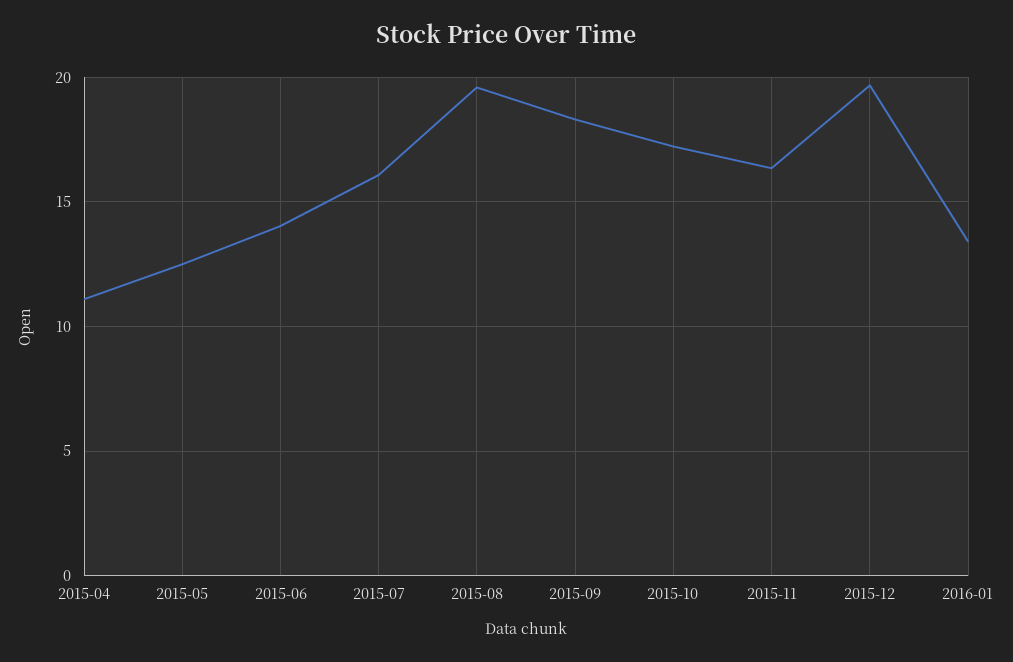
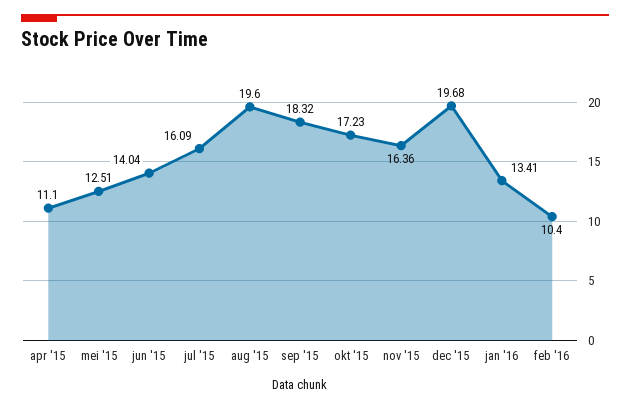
feb '16: none -> 10.4

